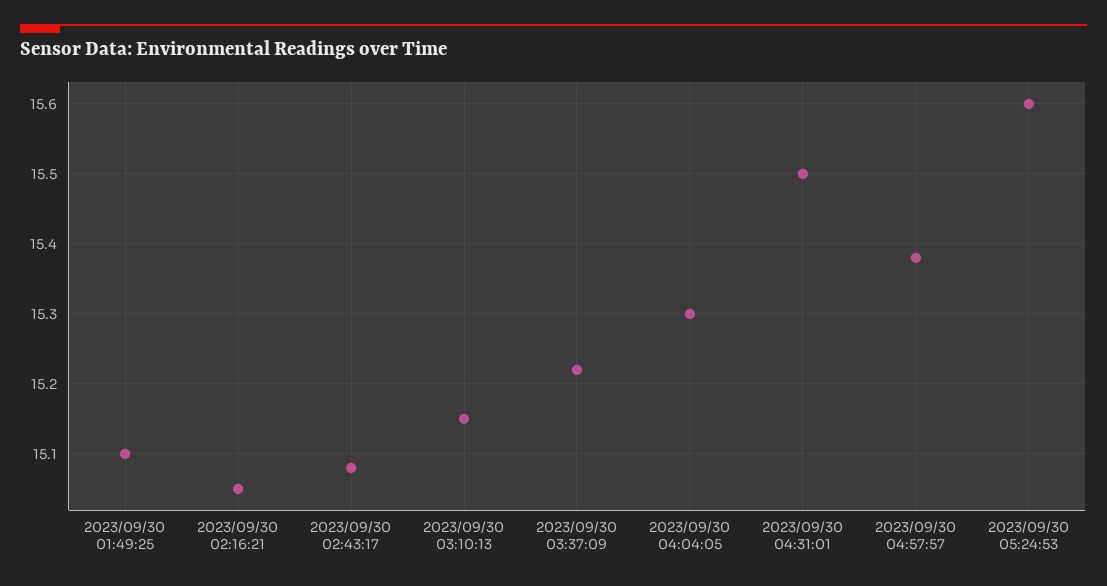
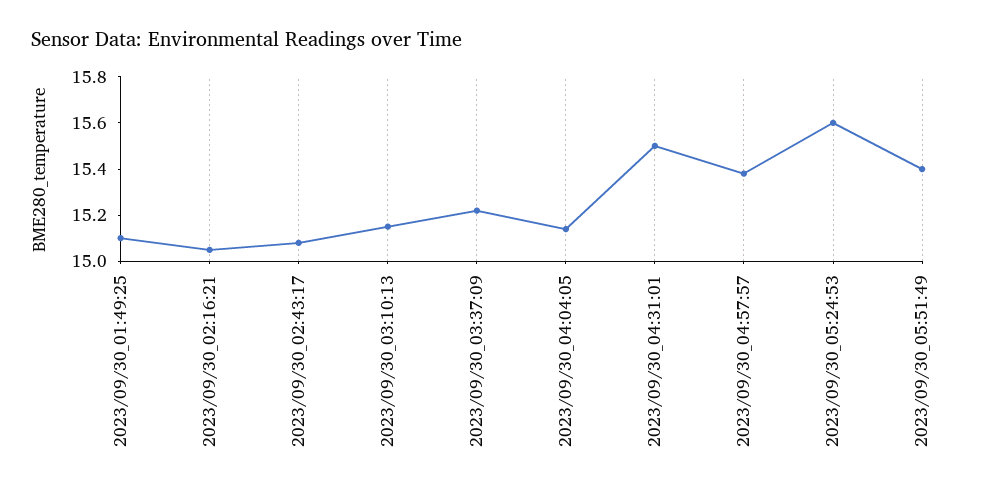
2023/09/30 04:04:05: 15.3 -> 15.15
2023/09/30_05:51:49: none -> 15.4

